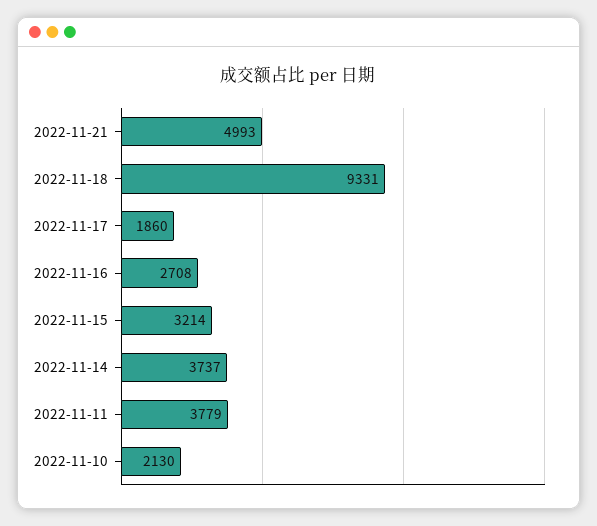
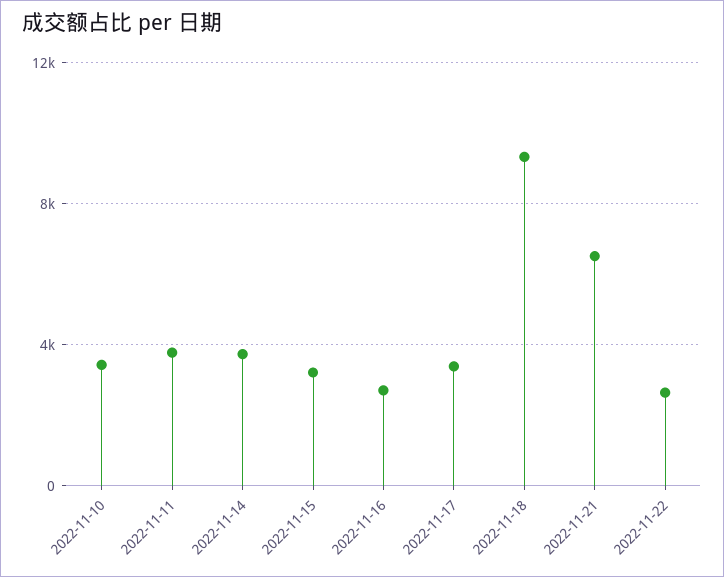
2022-11-21: 4993 -> 6500
2022-11-17: 1860 -> 3500
2022-11-10: 2130 -> 3500
2022-11-22: none -> 2500

